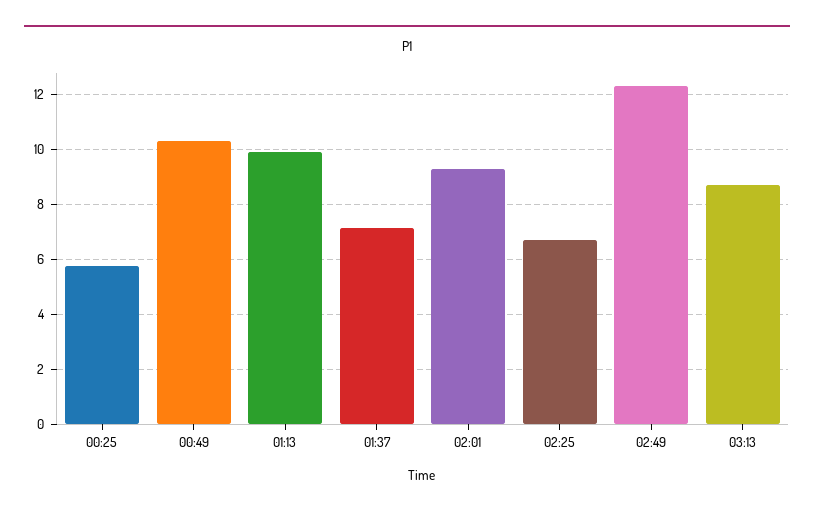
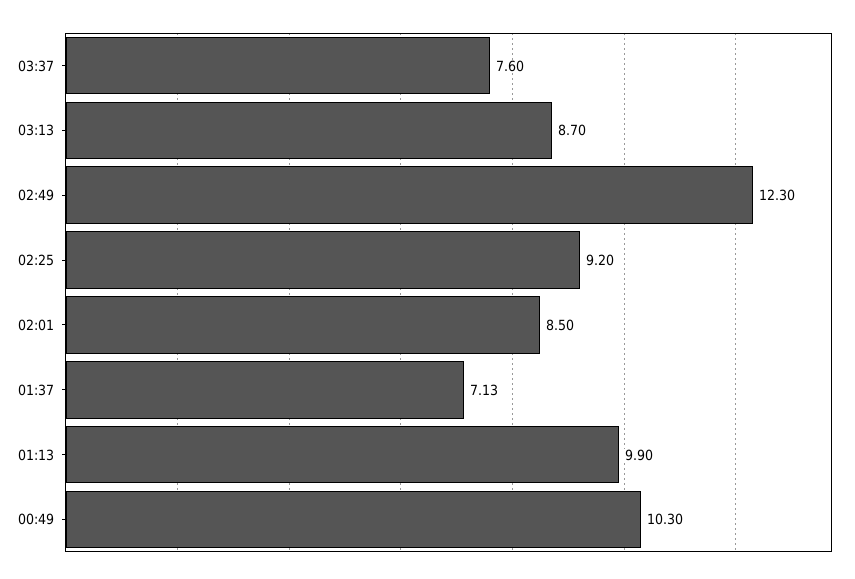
00:25: 5.75 -> none
02:01: 9.25 -> 8.5
02:25: 6.75 -> 9.2
03:37: none -> 7.6

